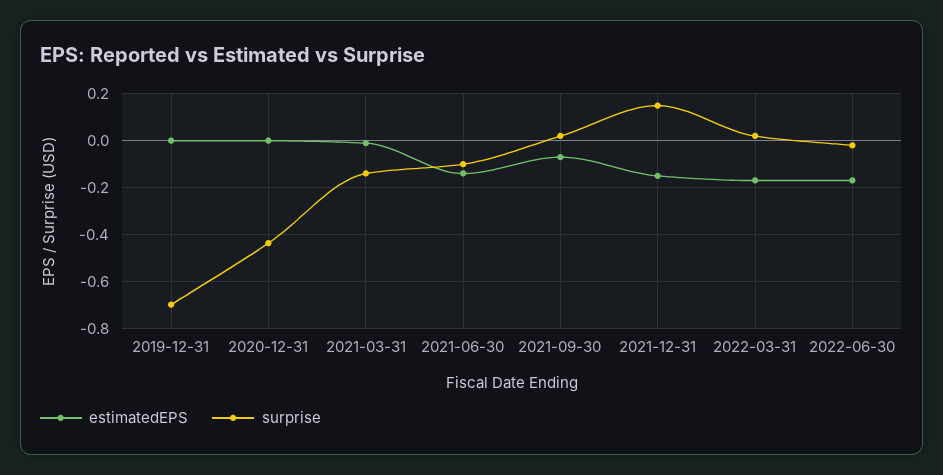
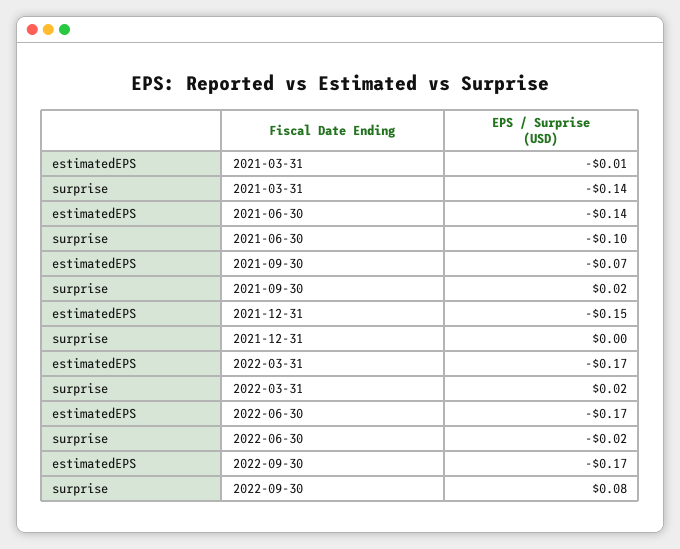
estimatedEPS, 2019-12-31: 0 -> none
surprise, 2019-12-31: -0.7 -> none
estimatedEPS, 2020-12-31: 0 -> none
surprise, 2020-12-31: -0.45 -> none
surprise, 2021-12-31: 0.15 -> 0
estimatedEPS, 2022-09-30: none -> -0.17
surprise, 2022-09-30: none -> 0.08

